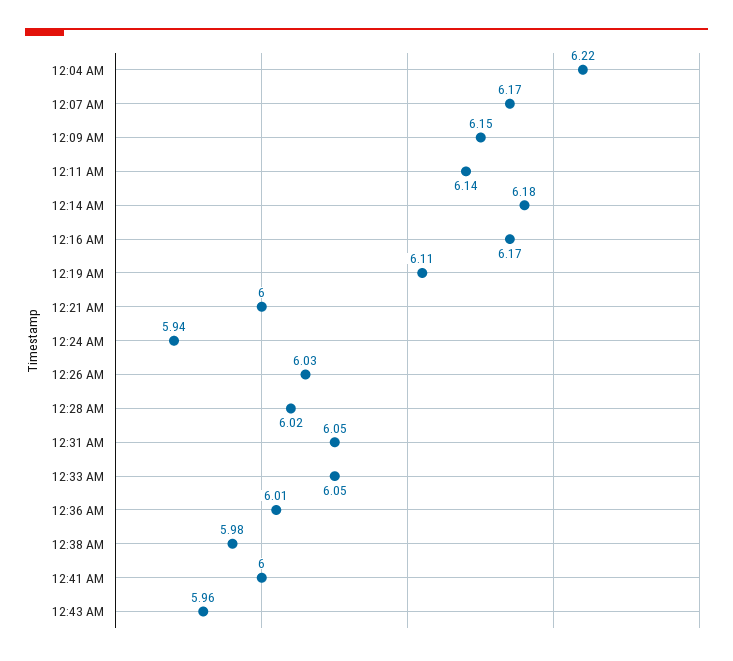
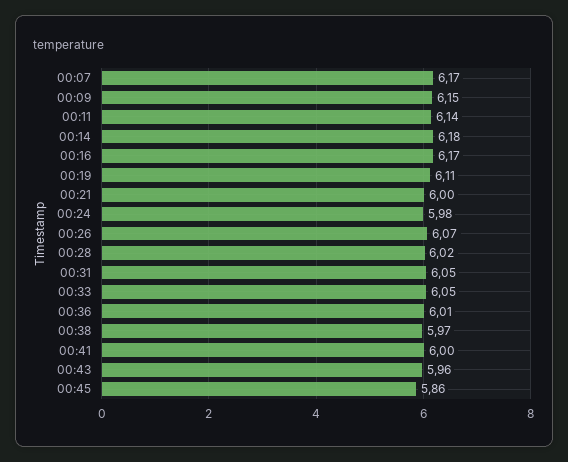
12:04 AM: 6.22 -> none
12:24 AM: 5.94 -> 5.98
12:26 AM: 6.03 -> 6.07
12:38 AM: 5.98 -> 5.97
00:45: none -> 5.86

